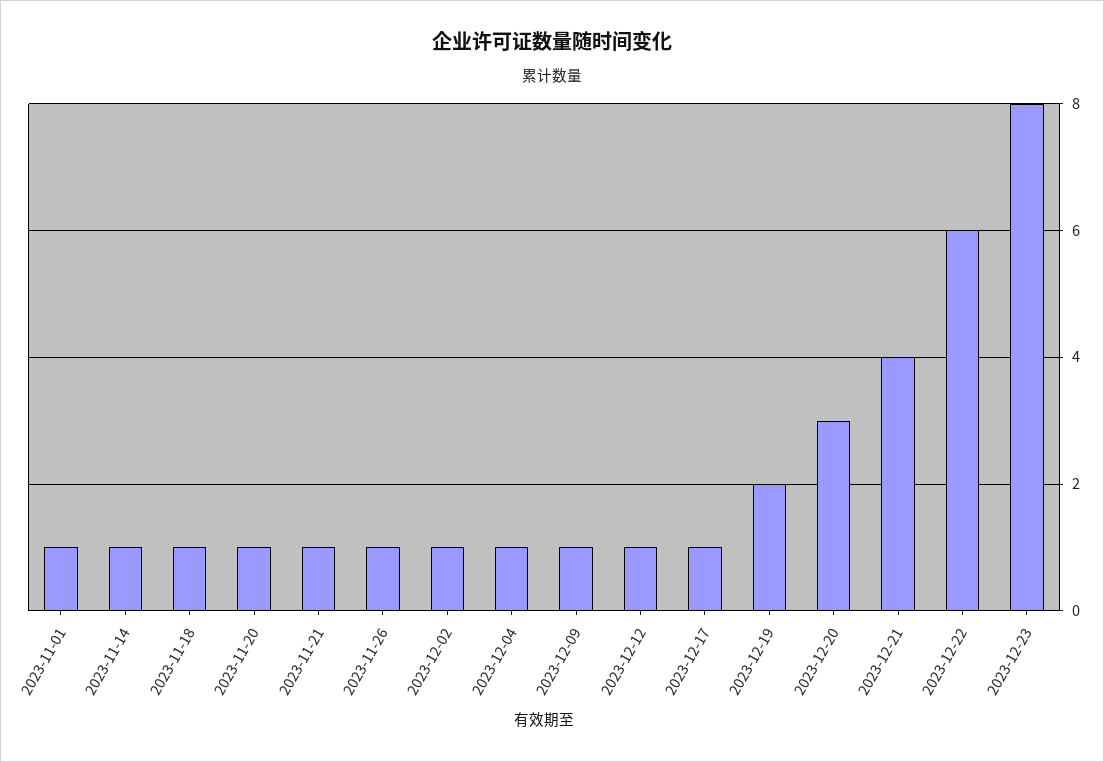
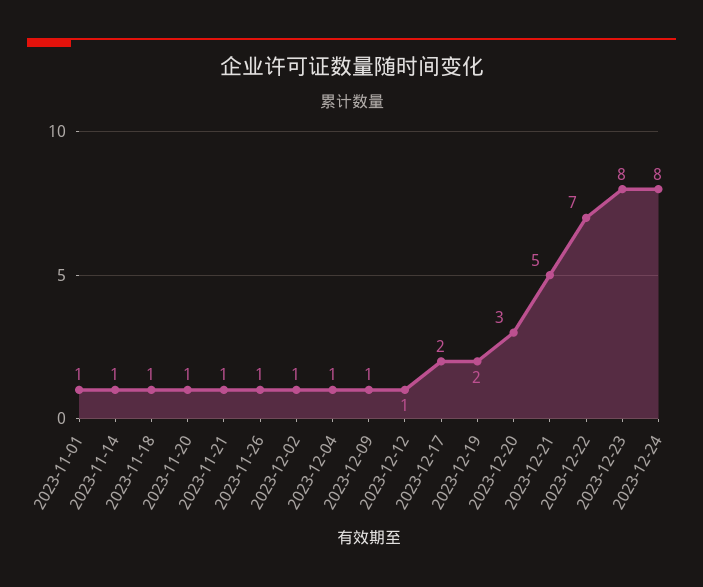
2023-12-17: 1 -> 2
2023-12-21: 4 -> 5
2023-12-22: 6 -> 7
2023-12-24: none -> 8

